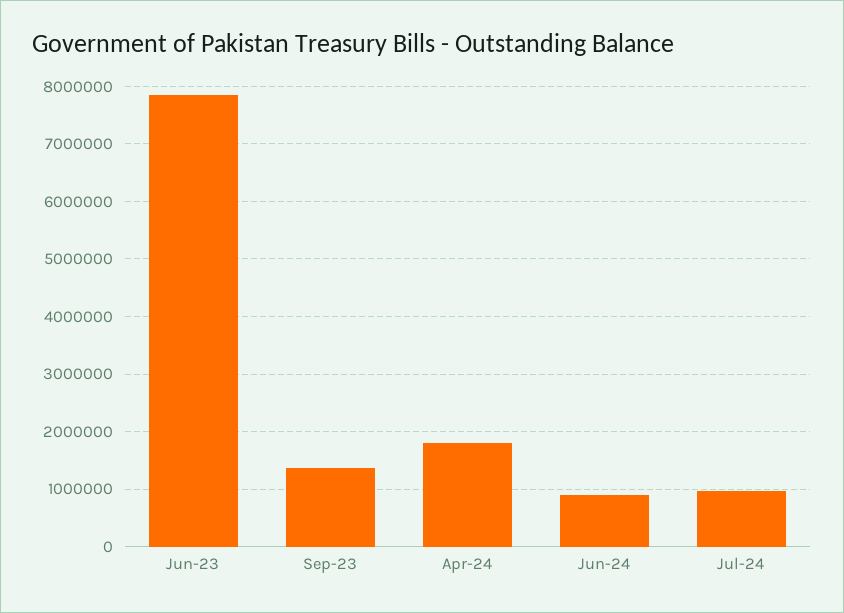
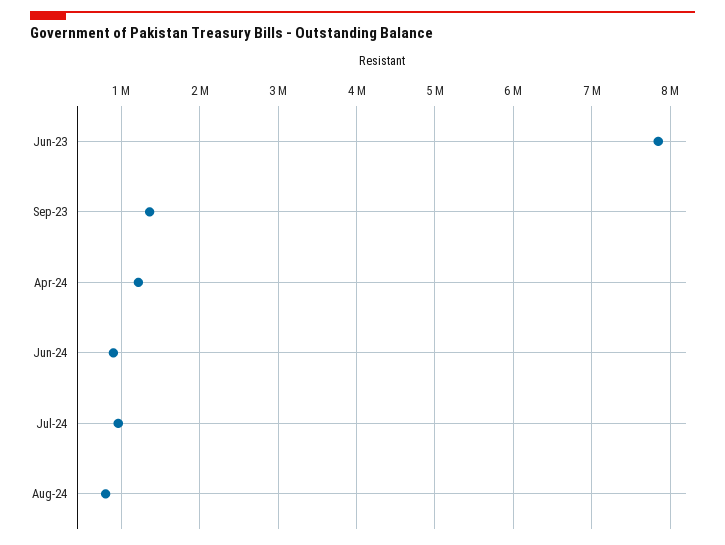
Apr-24: 1800000 -> 1200000
Aug-24: none -> 800000

